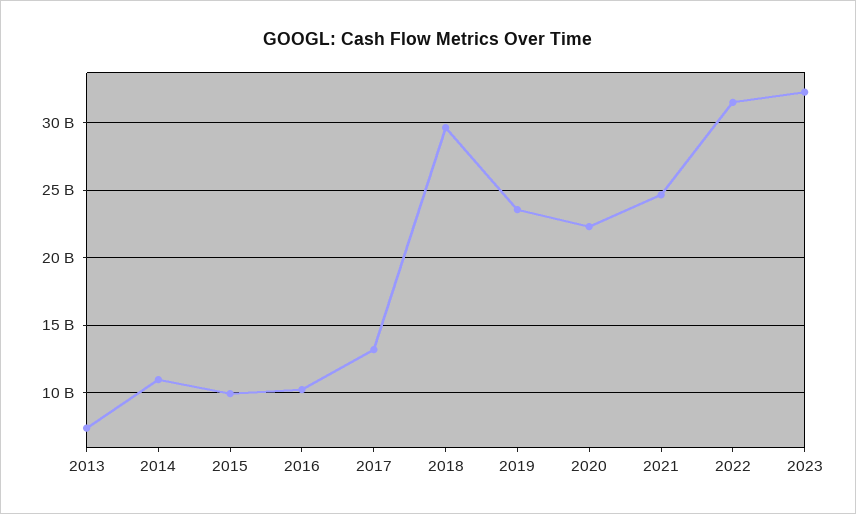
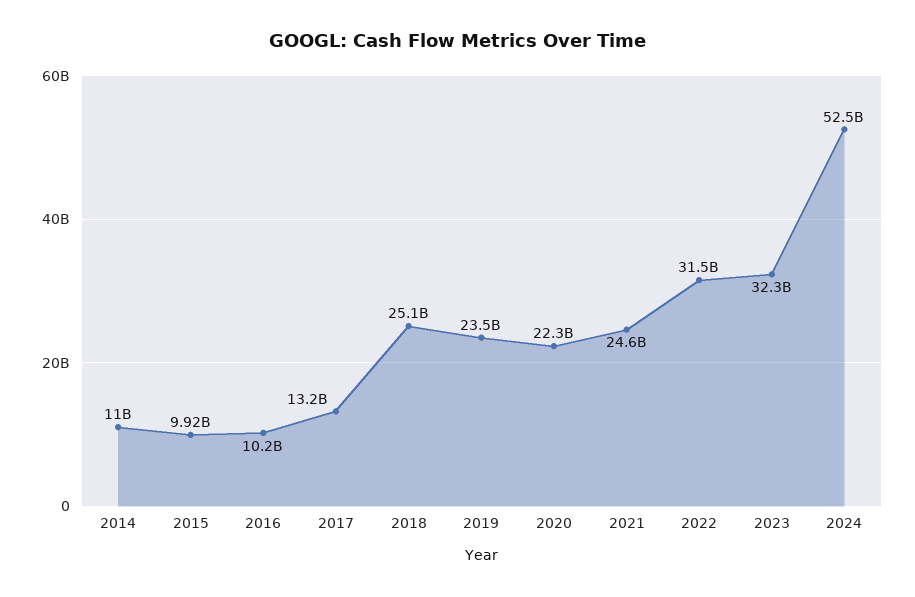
2013: 7500000000 -> none
2018: 29500000000 -> 25100000000
2024: none -> 52500000000

